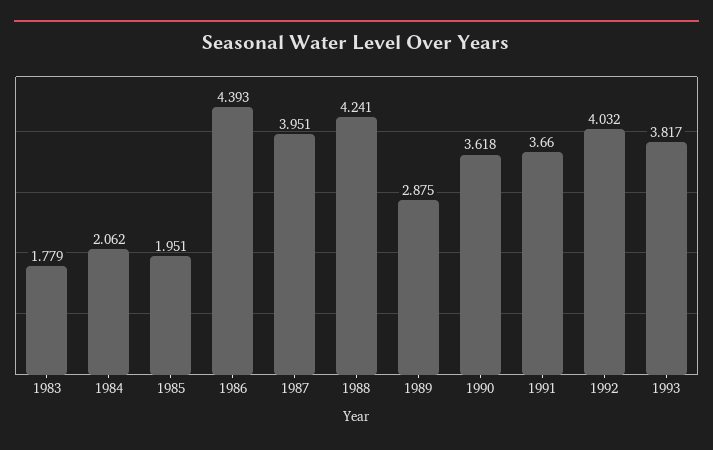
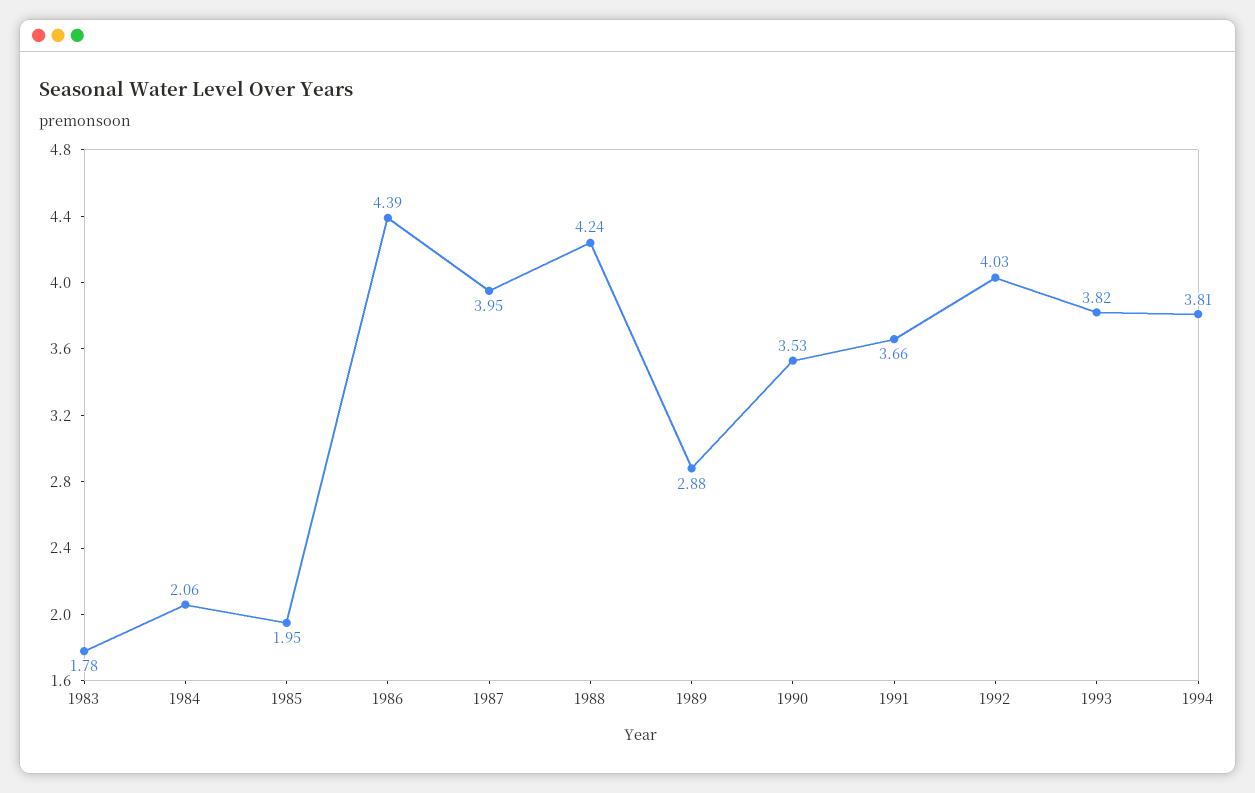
1990: 3.618 -> 3.53
1994: none -> 3.81

